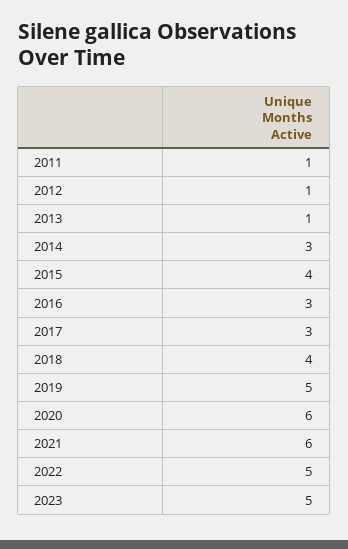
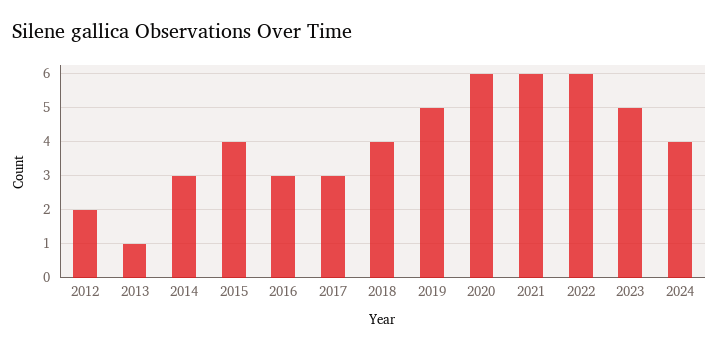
2011: 1 -> none
2012: 1 -> 2
2022: 5 -> 6
2024: none -> 4

